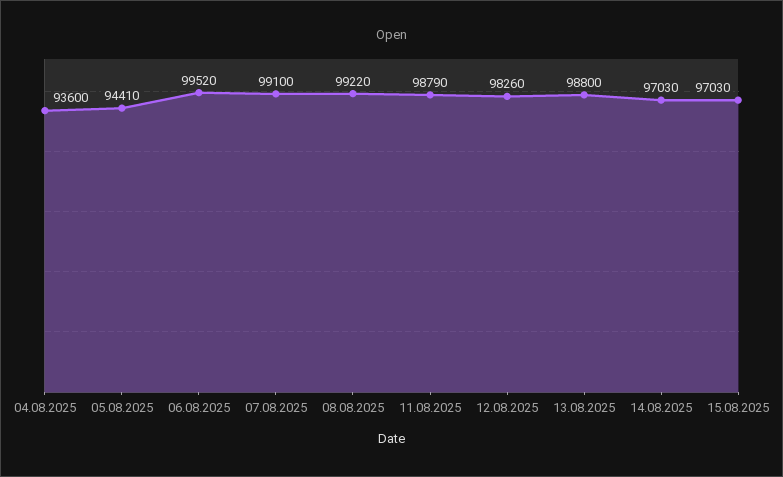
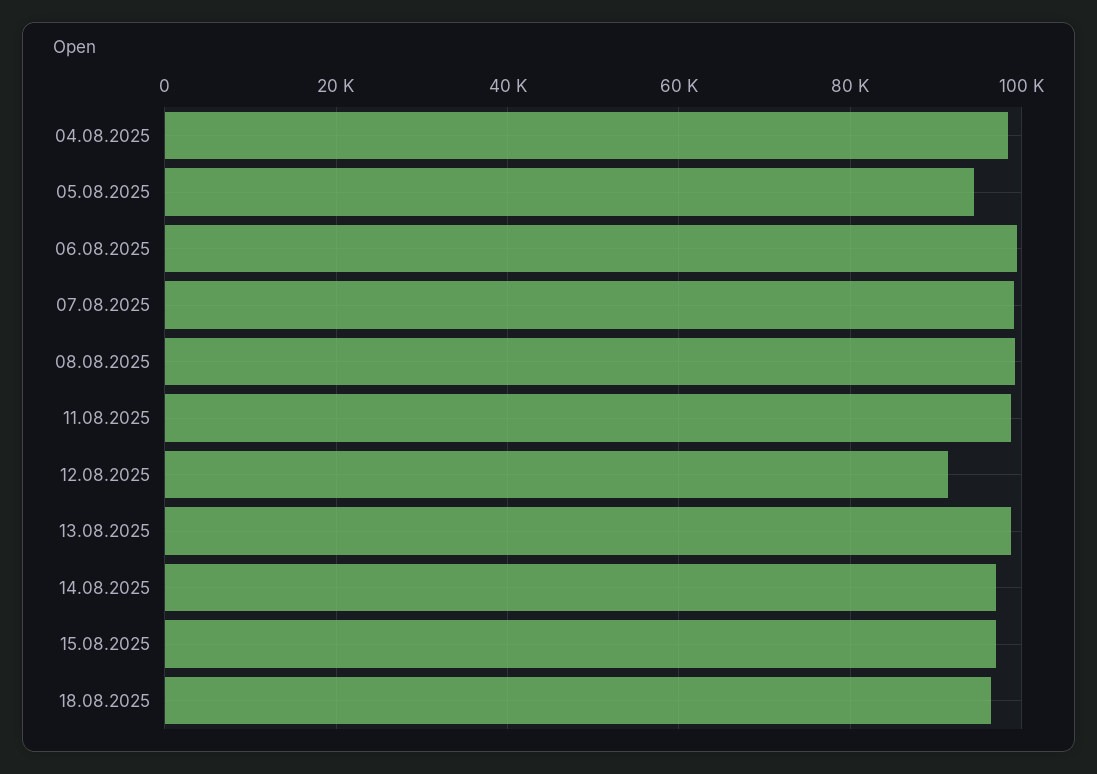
04.08.2025: 93600 -> 98000
12.08.2025: 98260 -> 92000
18.08.2025: none -> 96000

